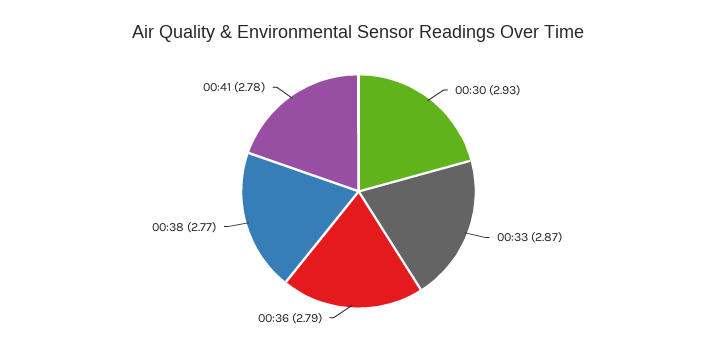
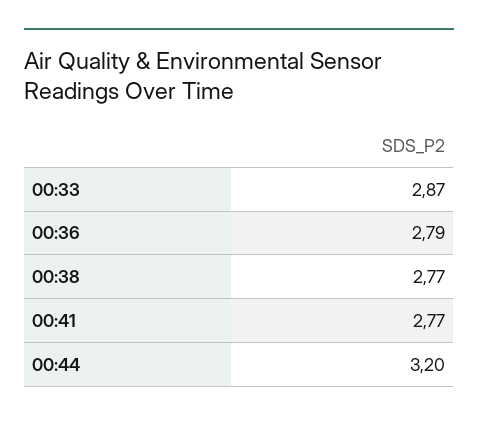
00:30: 2.93 -> none
00:41: 2.78 -> 2.77
00:44: none -> 3.2

